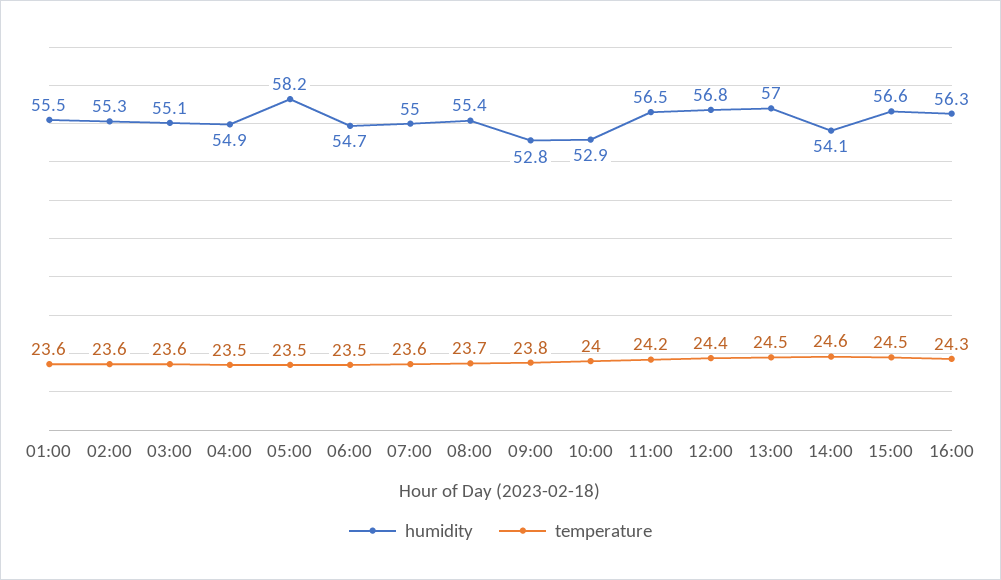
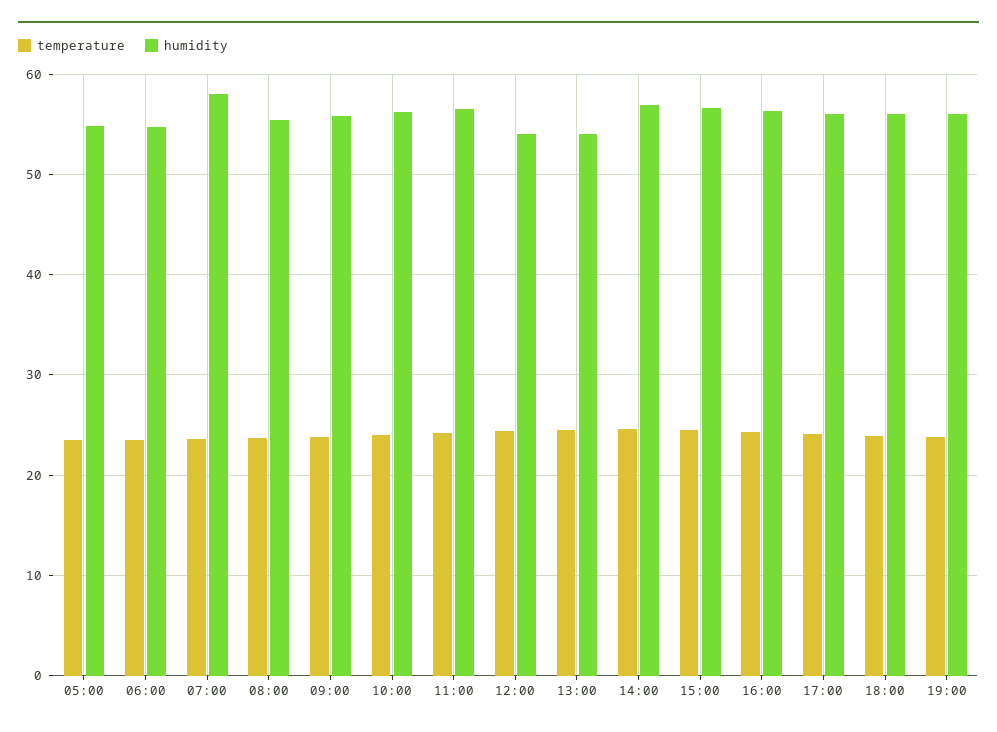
humidity, 01:00: 55.5 -> none
temperature, 01:00: 23.6 -> none
humidity, 02:00: 55.3 -> none
temperature, 02:00: 23.6 -> none
humidity, 03:00: 55.1 -> none
temperature, 03:00: 23.6 -> none
humidity, 04:00: 54.9 -> none
temperature, 04:00: 23.5 -> none
humidity, 05:00: 58.2 -> 55
humidity, 07:00: 55 -> 58
humidity, 09:00: 52.8 -> 56
humidity, 10:00: 52.9 -> 56
humidity, 12:00: 56.8 -> 54
humidity, 13:00: 57 -> 54
humidity, 14:00: 54.1 -> 57
temperature, 17:00: none -> 24
humidity, 17:00: none -> 56
temperature, 18:00: none -> 24
humidity, 18:00: none -> 56
temperature, 19:00: none -> 24
humidity, 19:00: none -> 56

